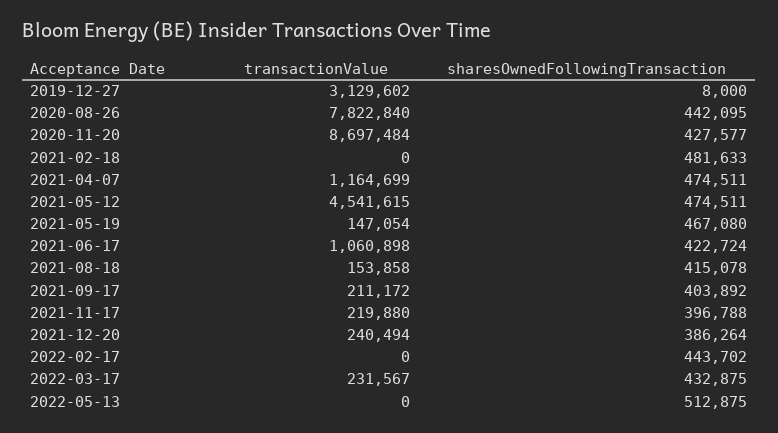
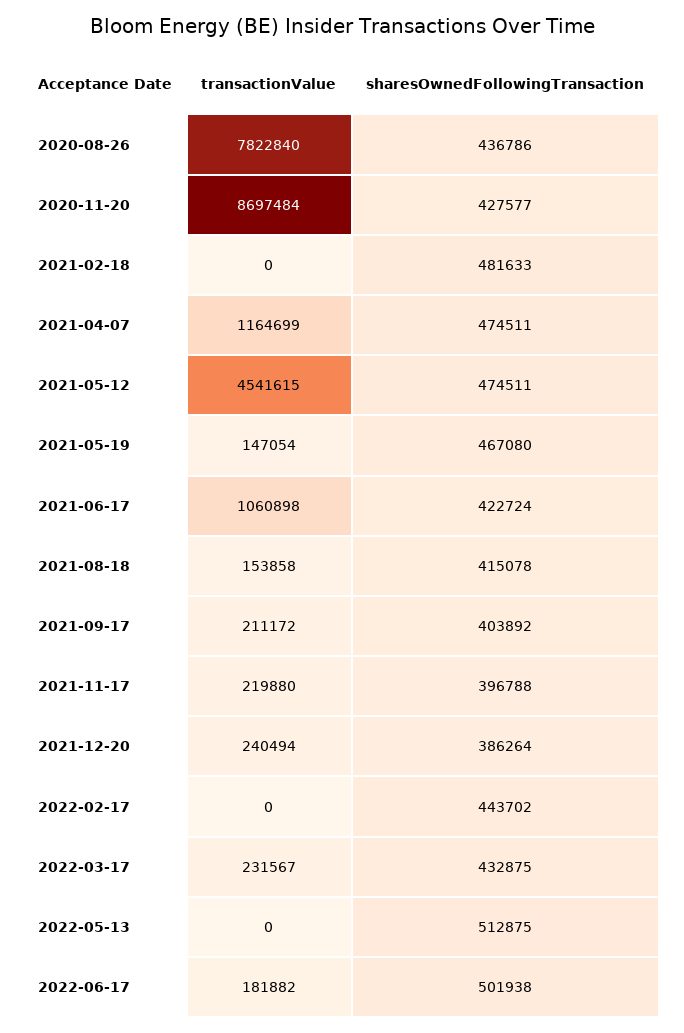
transactionValue, 2019-12-27: 3129602 -> none
sharesOwnedFollowingTransaction, 2019-12-27: 8000 -> none
sharesOwnedFollowingTransaction, 2020-08-26: 442095 -> 436786
transactionValue, 2022-06-17: none -> 181882
sharesOwnedFollowingTransaction, 2022-06-17: none -> 501938

